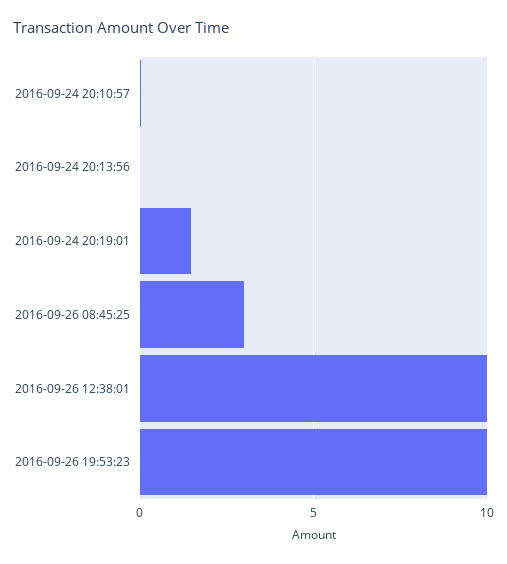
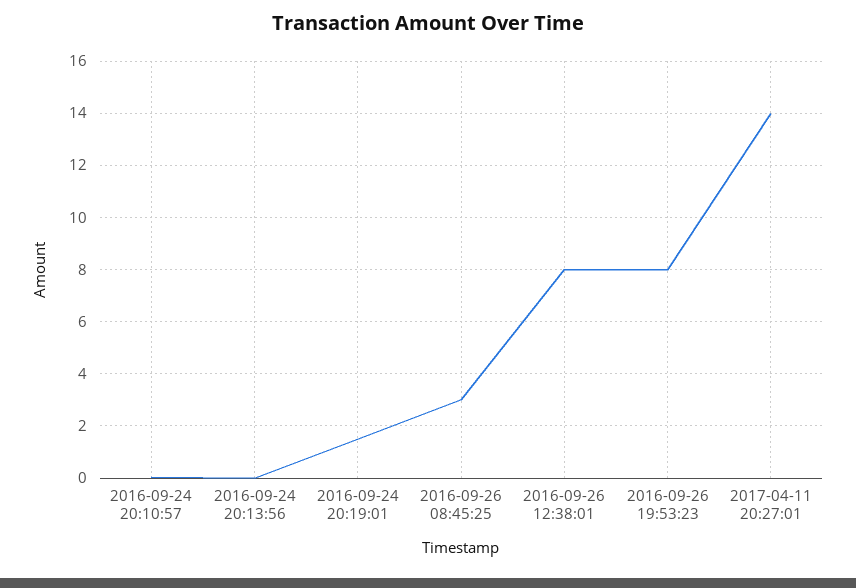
2016-09-26 12:38:01: 10 -> 8
2016-09-26 19:53:23: 10 -> 8
2017-04-11 20:27:01: none -> 14

